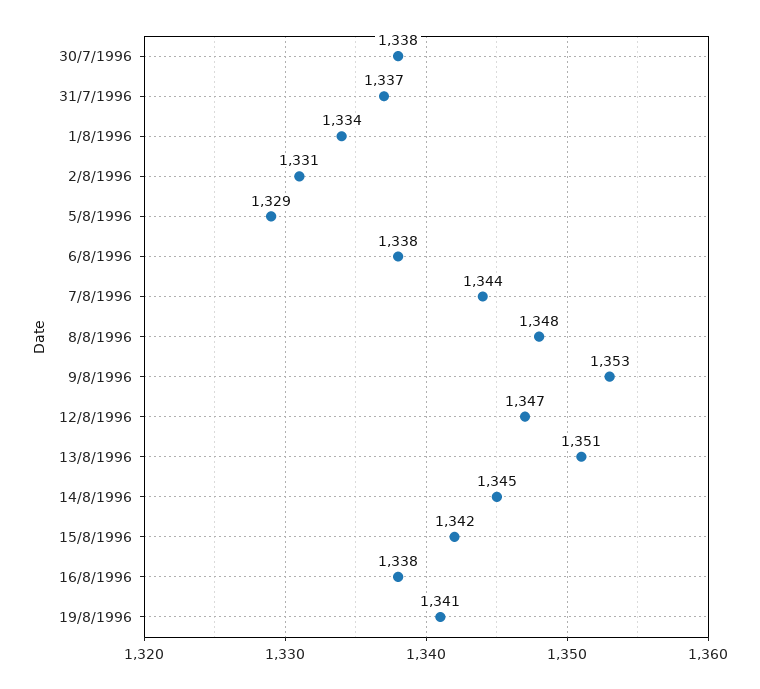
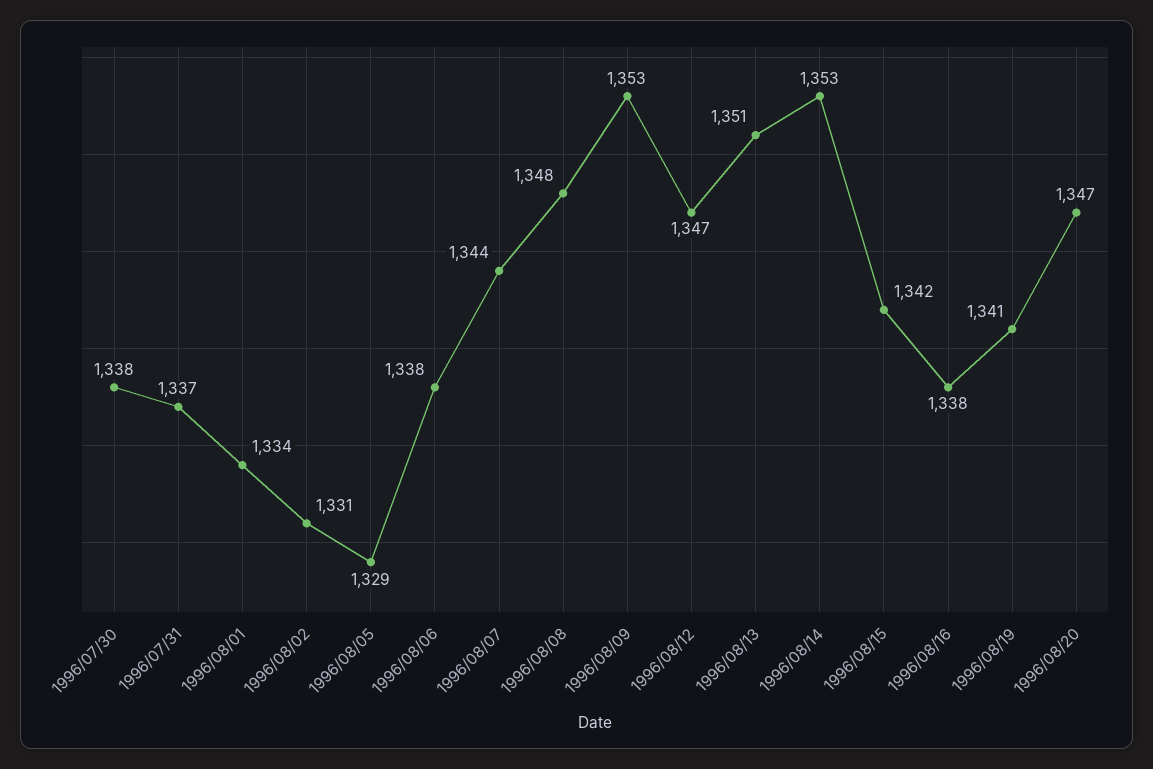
14/8/1996: 1345 -> 1353
1996/08/20: none -> 1347

